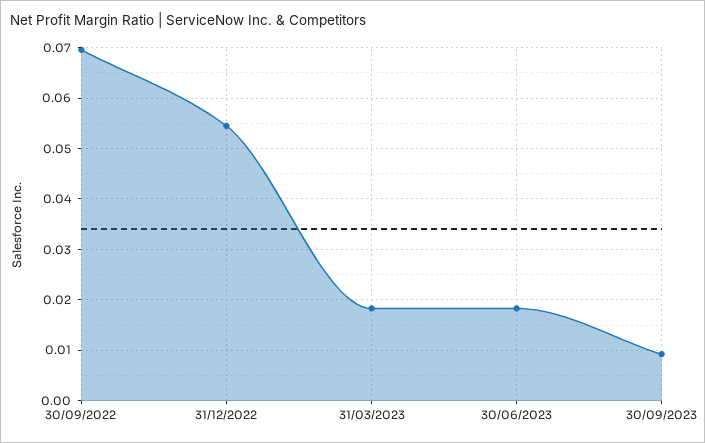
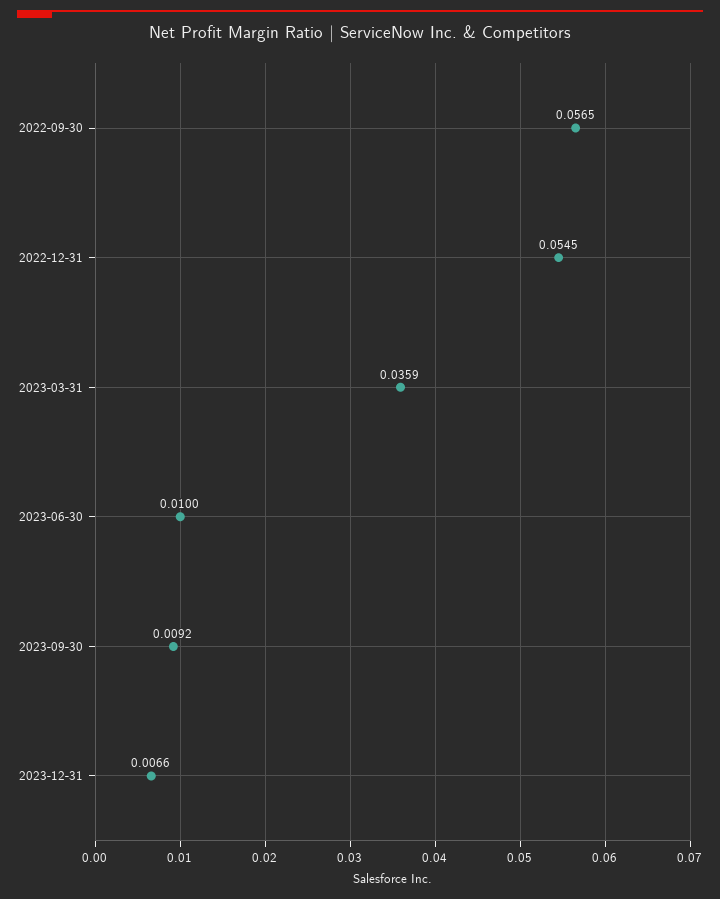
30/09/2022: 0.07 -> 0.0565
31/03/2023: 0.018 -> 0.0359
30/06/2023: 0.018 -> 0.01
2023-12-31: none -> 0.0066

